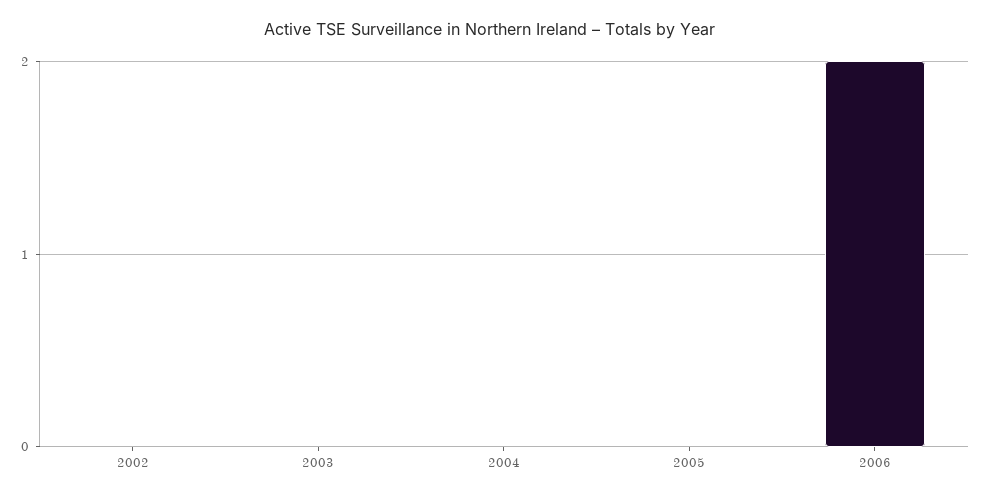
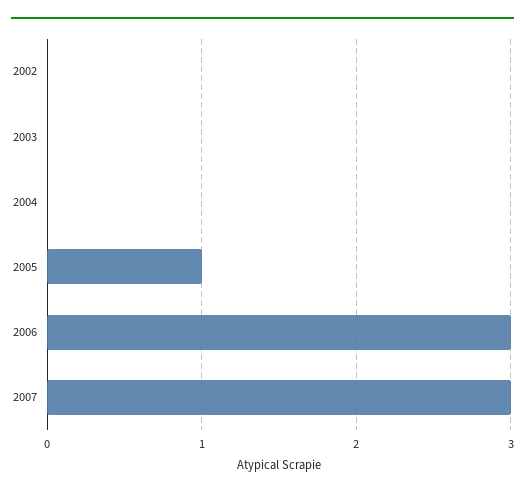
2005: 0 -> 1
2006: 2 -> 3
2007: none -> 3

